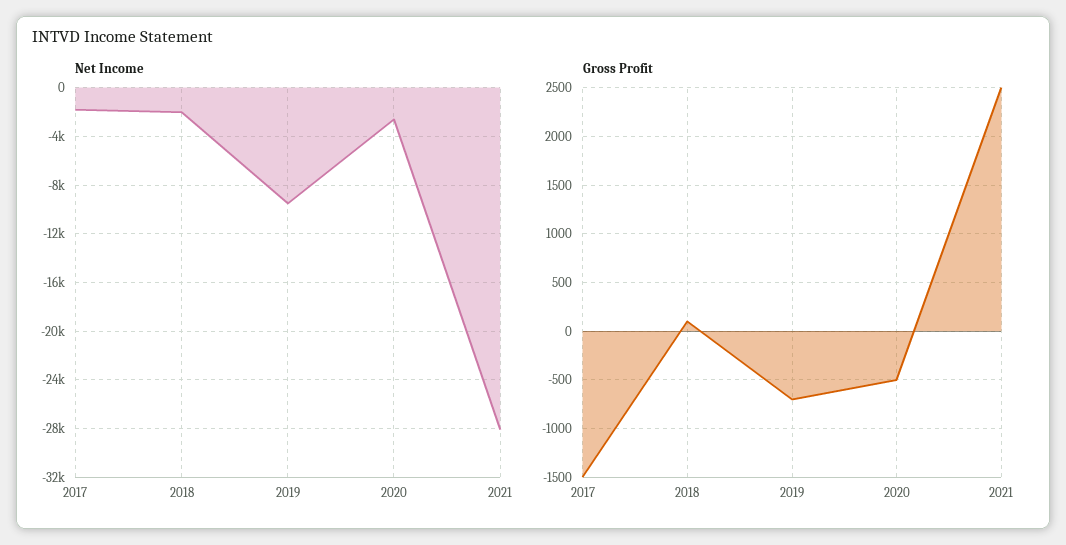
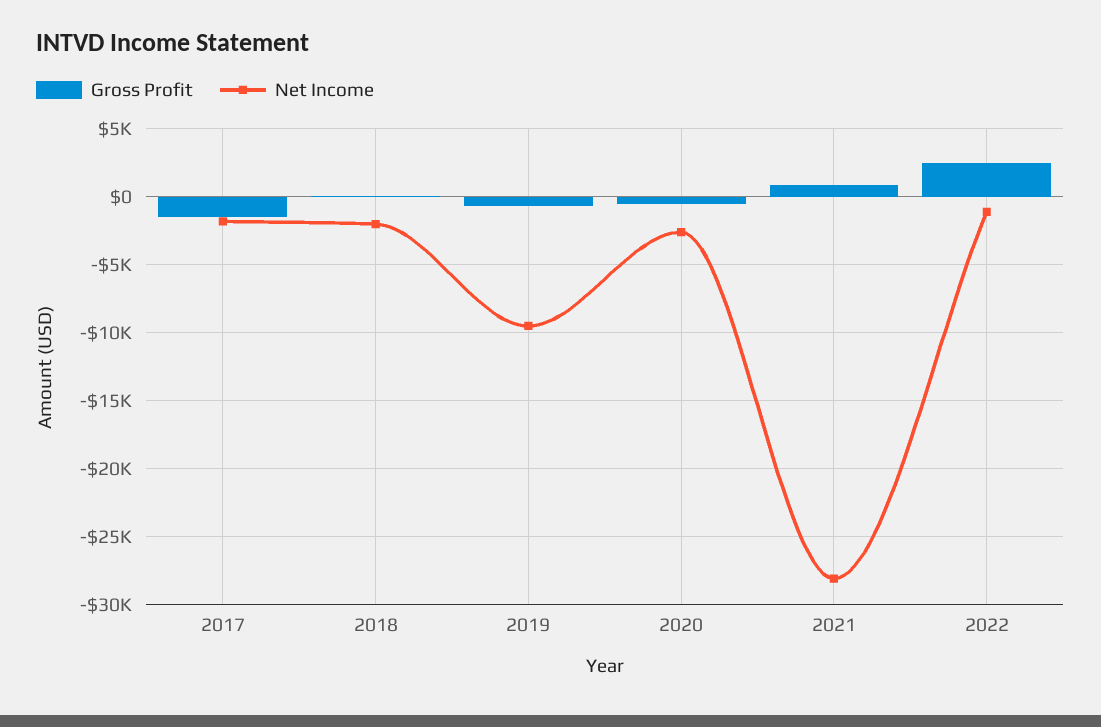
Gross Profit, 2021: 2500 -> 1000
Gross Profit, 2022: none -> 2500
Net Income, 2022: none -> -1000

